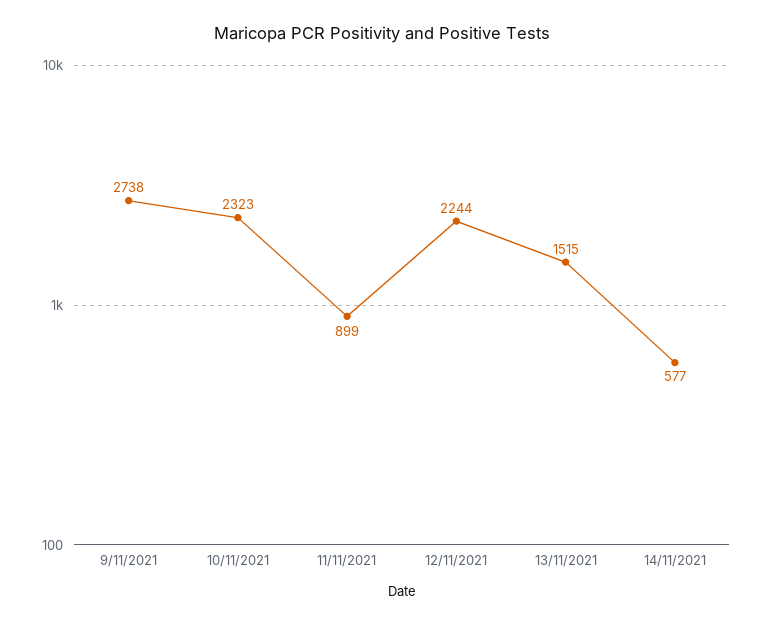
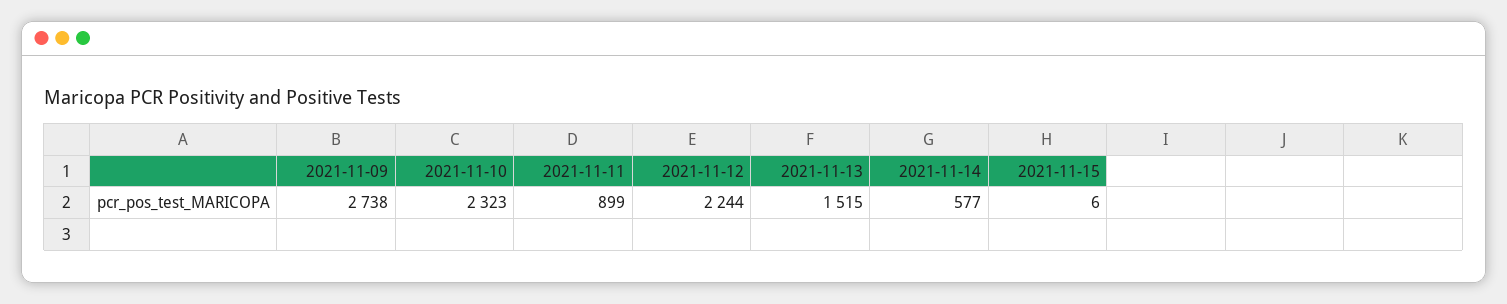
2021-11-15: none -> 6

